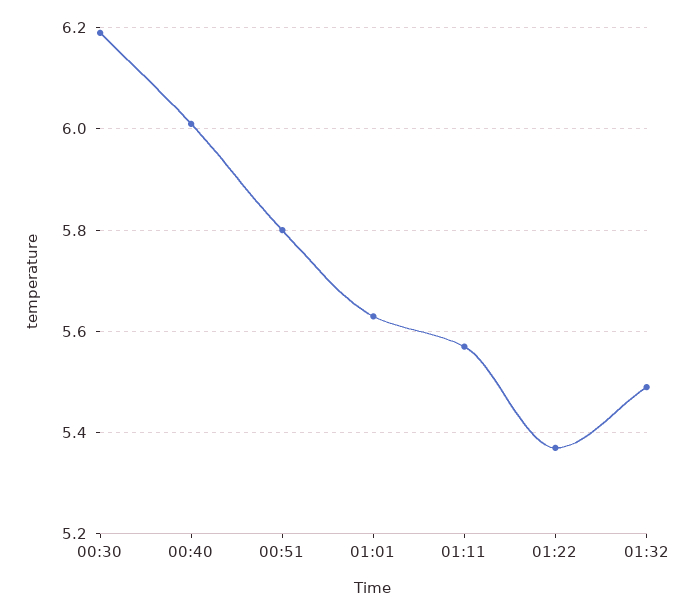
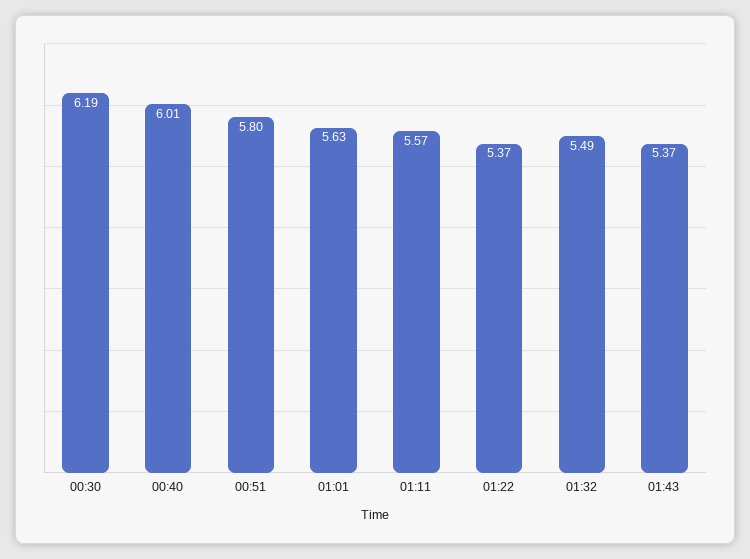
01:43: none -> 5.37

